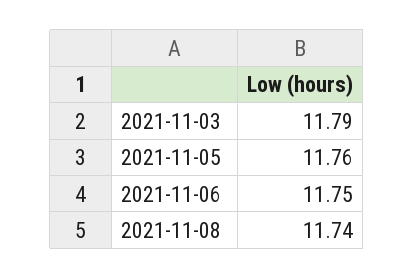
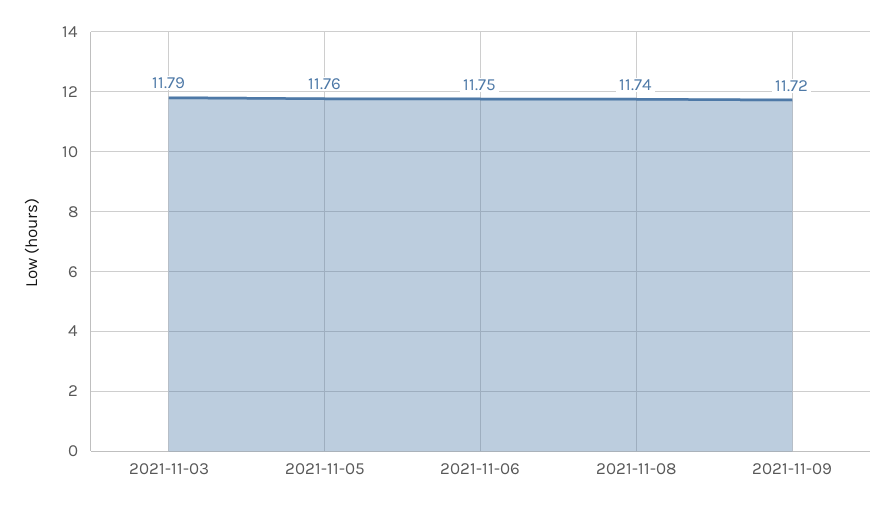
2021-11-09: none -> 11.72

